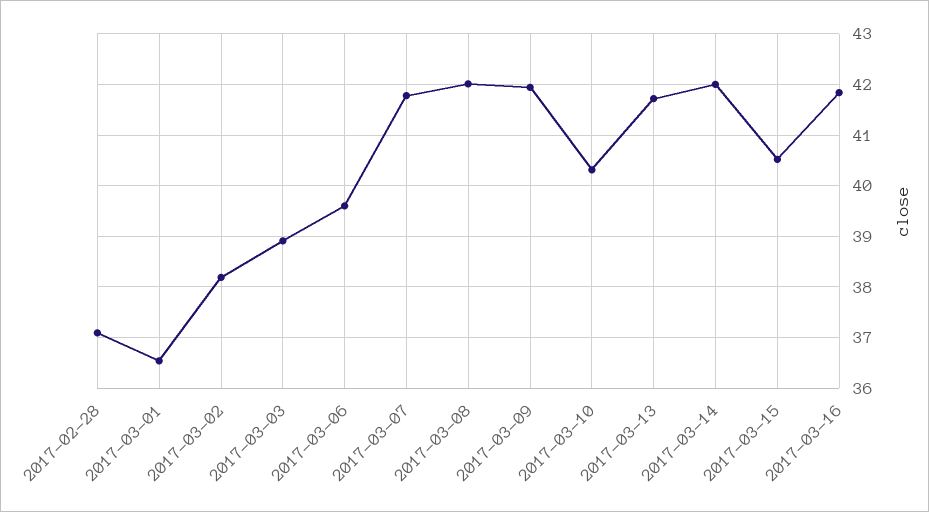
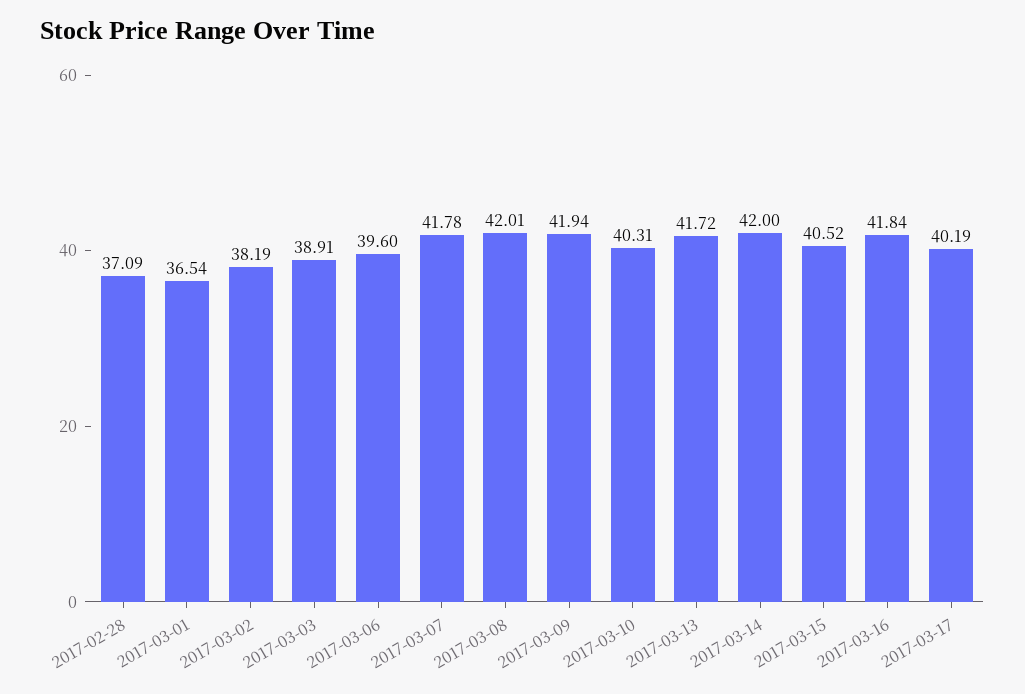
2017-03-17: none -> 40.19

